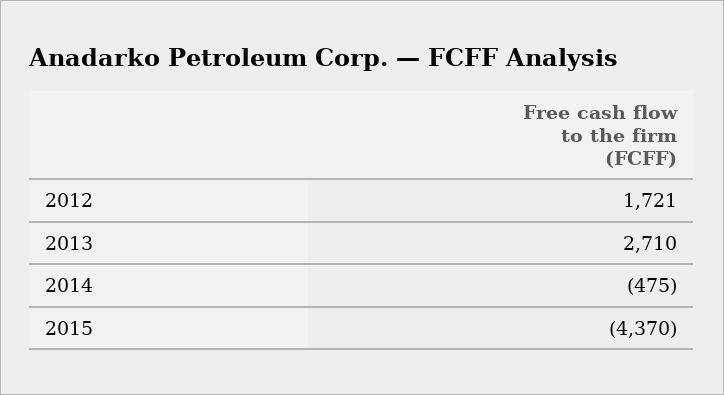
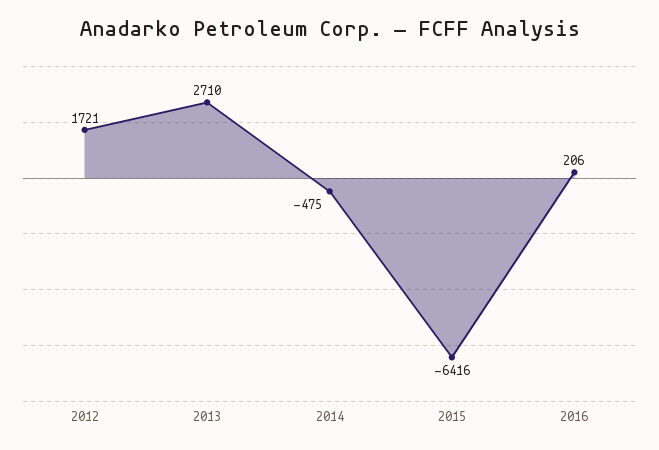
2015: -4370 -> -6416
2016: none -> 206

